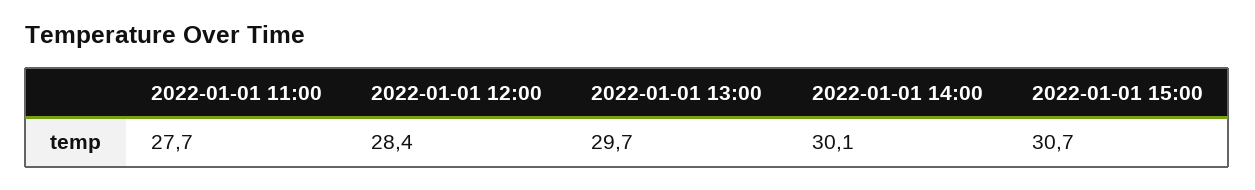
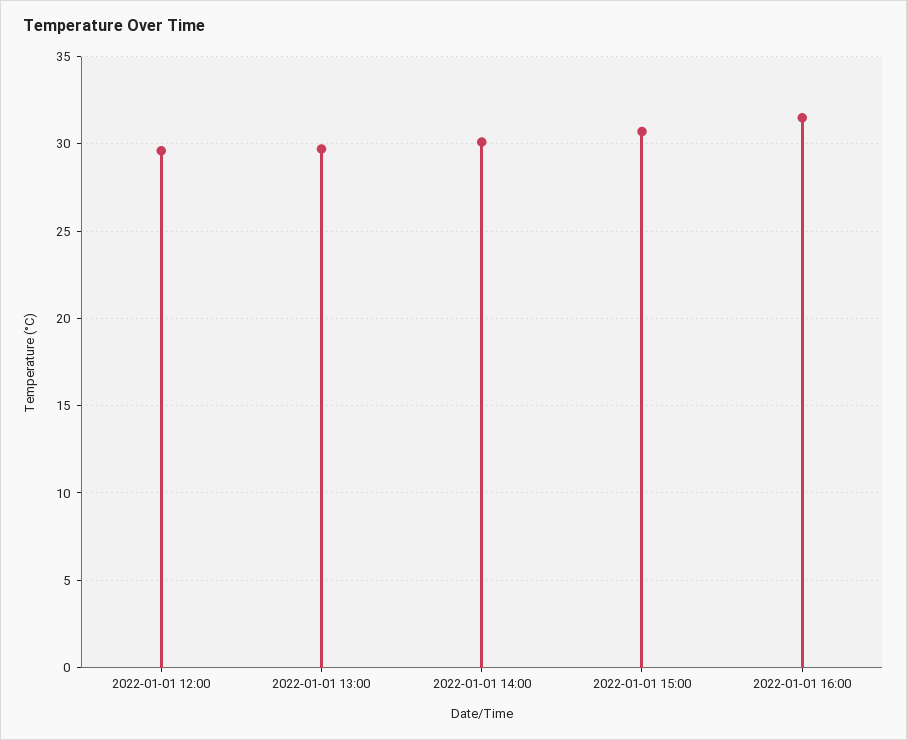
2022-01-01 11:00: 27.7 -> none
2022-01-01 12:00: 28.4 -> 29.5
2022-01-01 16:00: none -> 31.5

